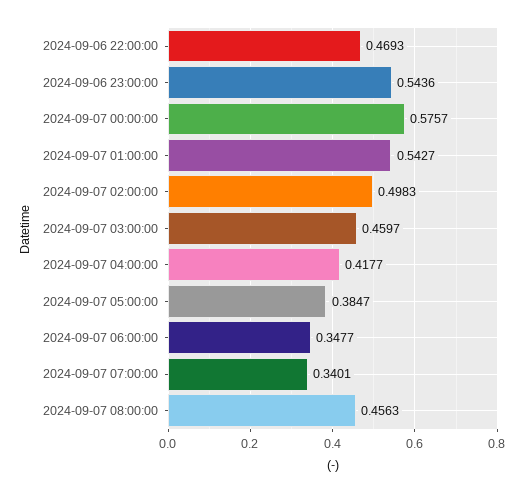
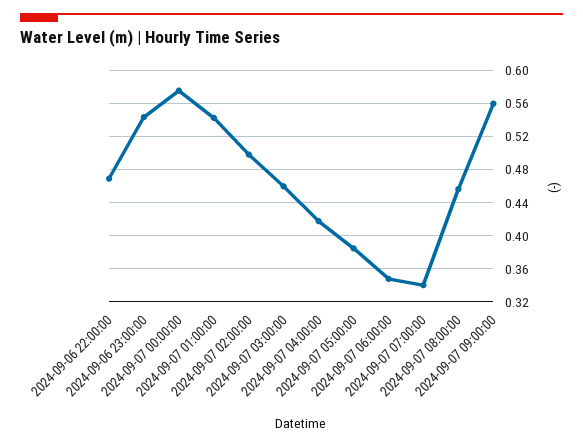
2024-09-07 09:00:00: none -> 0.56

